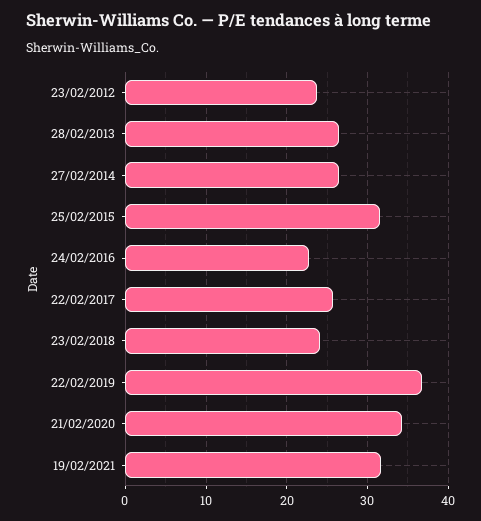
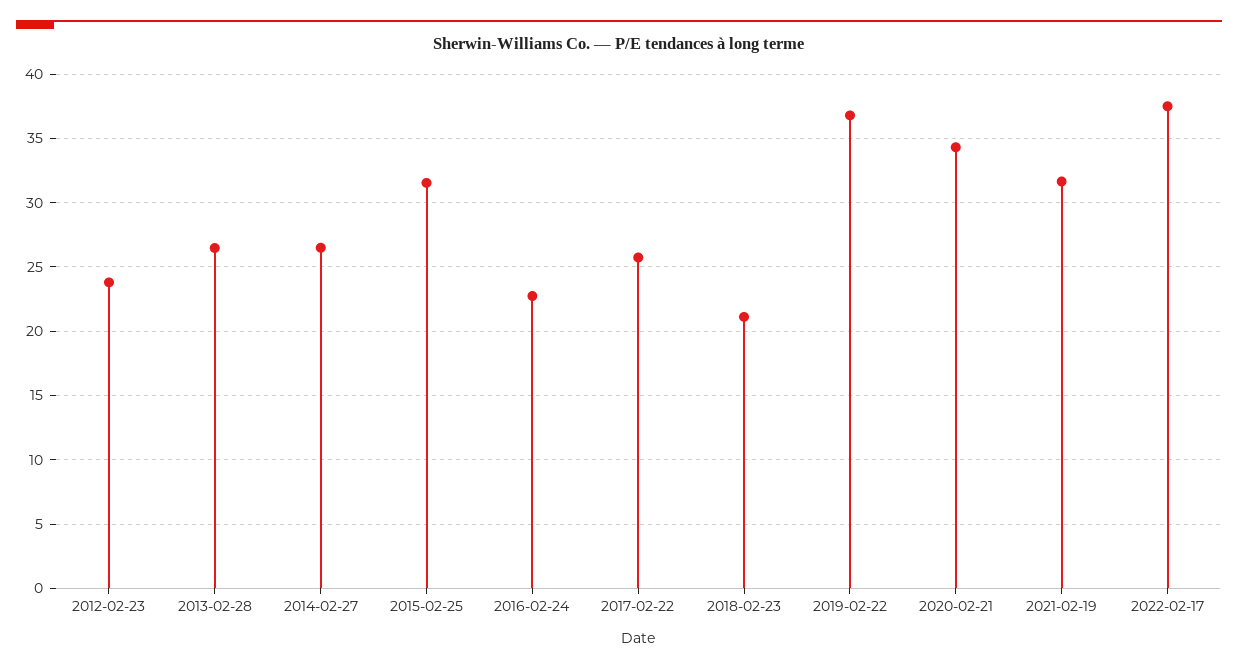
23/02/2018: 24 -> 21
2022-02-17: none -> 37.5

